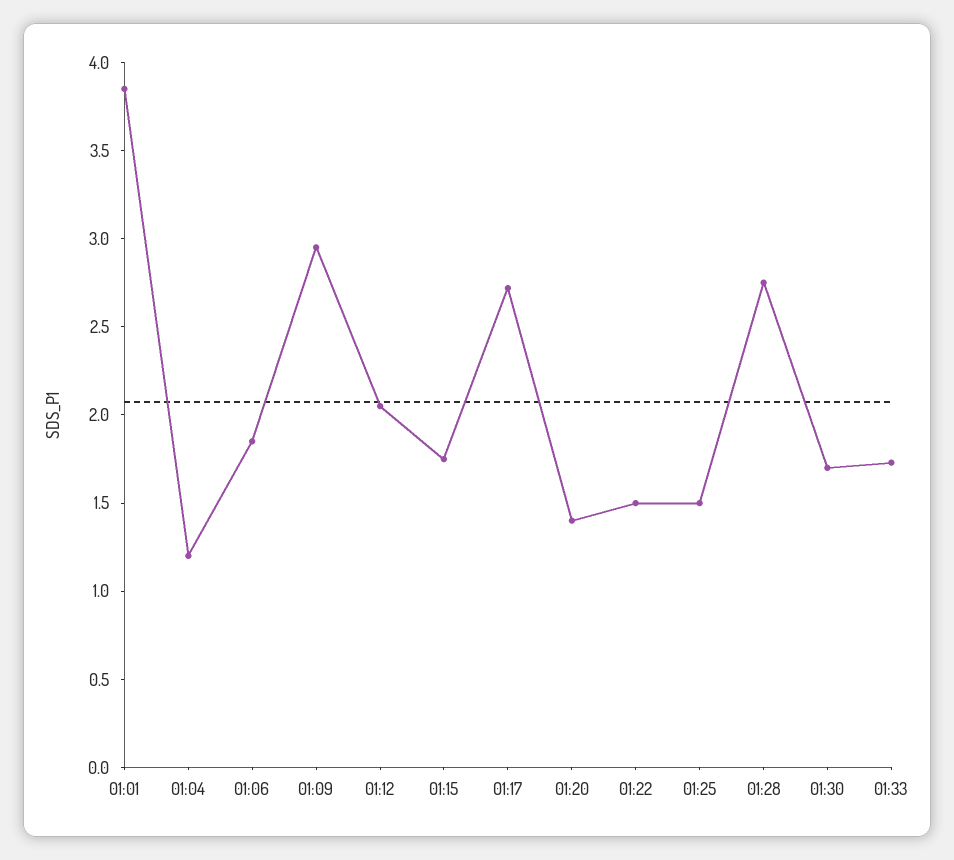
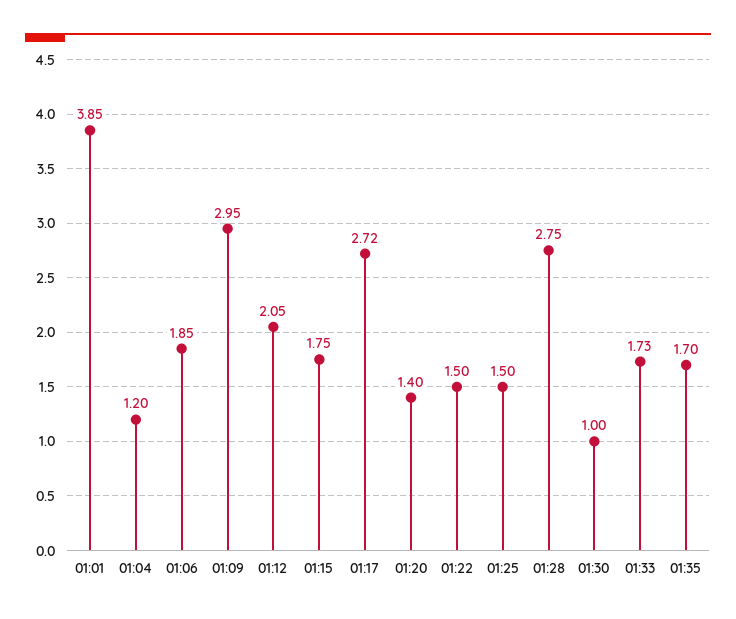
01:30: 1.7 -> 1
01:35: none -> 1.7

